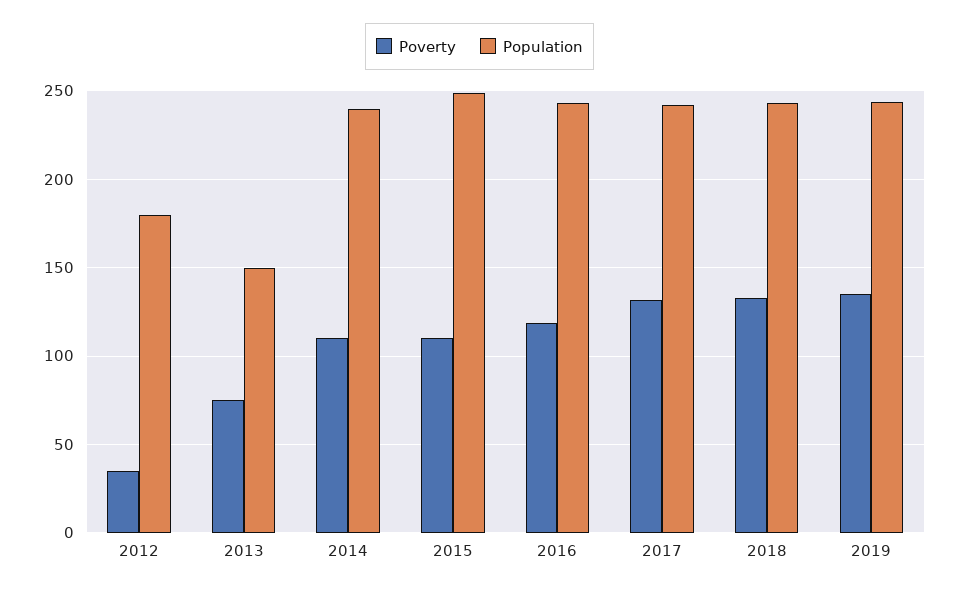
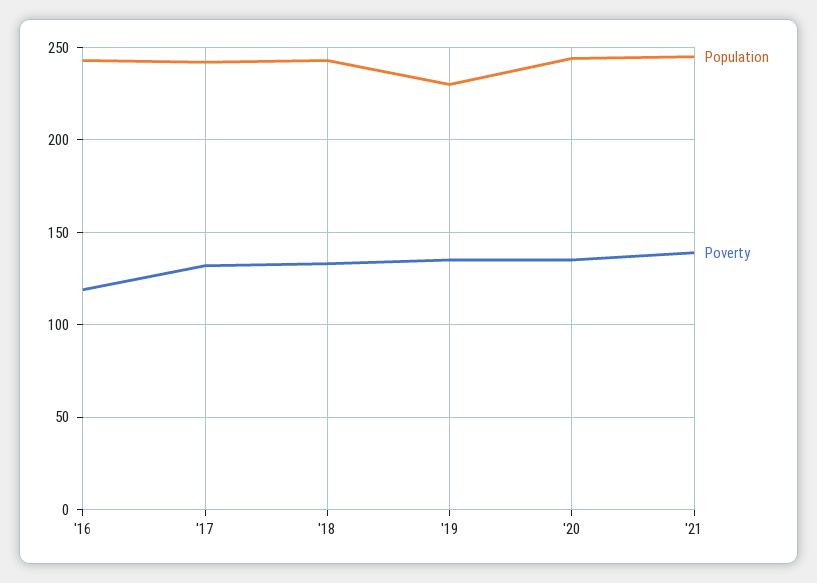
Poverty, 2012: 35 -> none
Population, 2012: 180 -> none
Poverty, 2013: 75 -> none
Population, 2013: 150 -> none
Poverty, 2014: 110 -> none
Population, 2014: 240 -> none
Poverty, 2015: 110 -> none
Population, 2015: 250 -> none
Population, 2019: 245 -> 230
Population, '20: none -> 245
Poverty, '20: none -> 135
Population, '21: none -> 245
Poverty, '21: none -> 140

